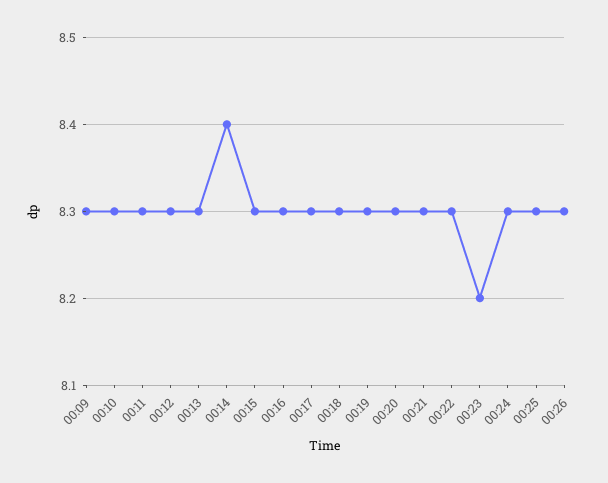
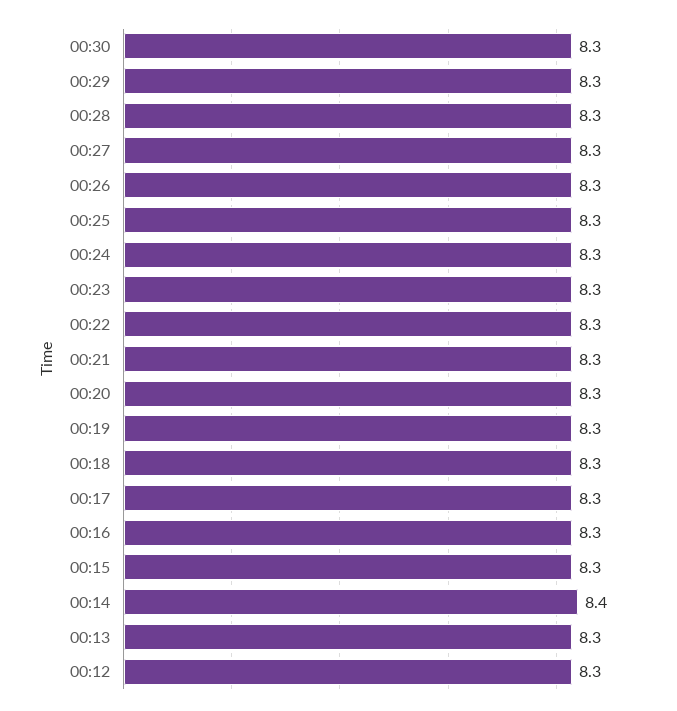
00:09: 8.3 -> none
00:10: 8.3 -> none
00:11: 8.3 -> none
00:23: 8.2 -> 8.3
00:30: none -> 8.3
00:29: none -> 8.3
00:28: none -> 8.3
00:27: none -> 8.3

